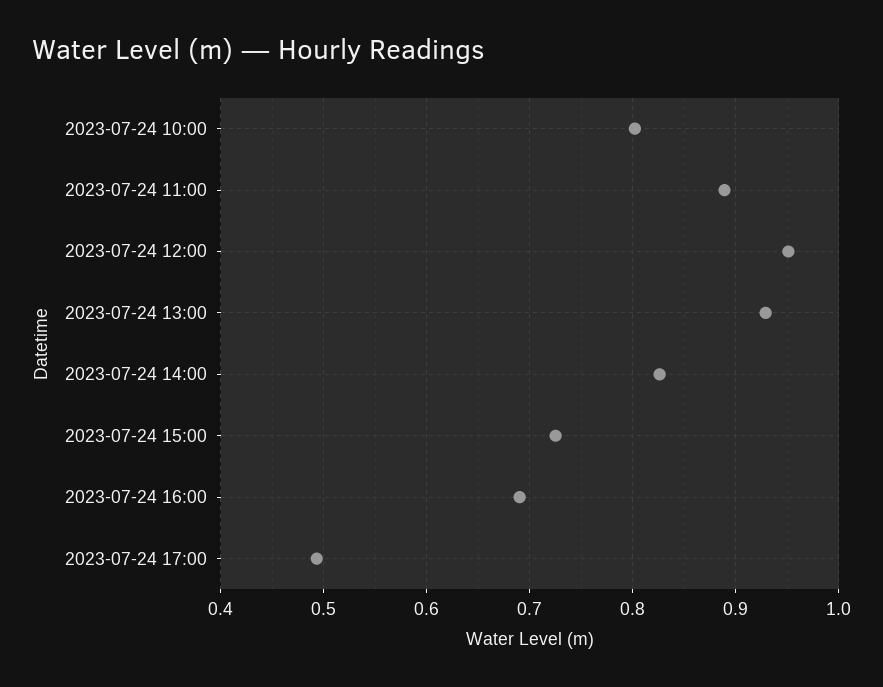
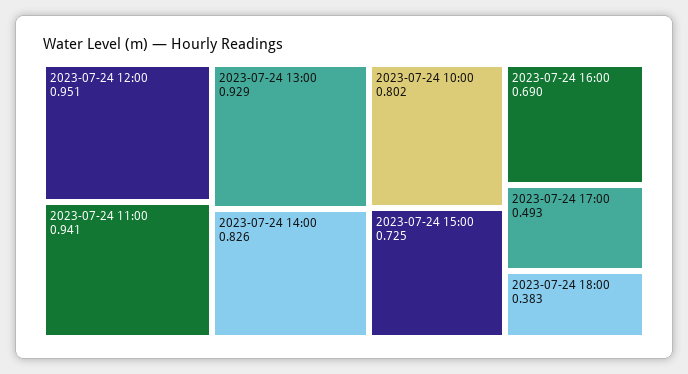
2023-07-24 11:00: 0.89 -> 0.941
2023-07-24 18:00: none -> 0.383

